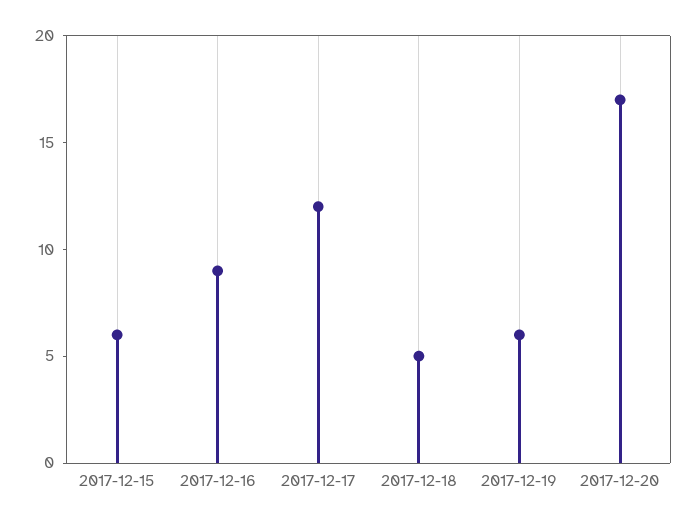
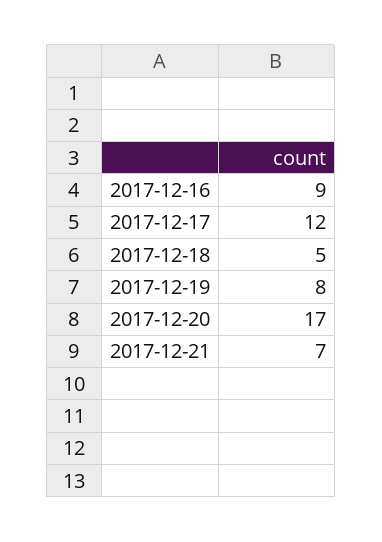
2017-12-15: 6 -> none
2017-12-19: 6 -> 8
2017-12-21: none -> 7

